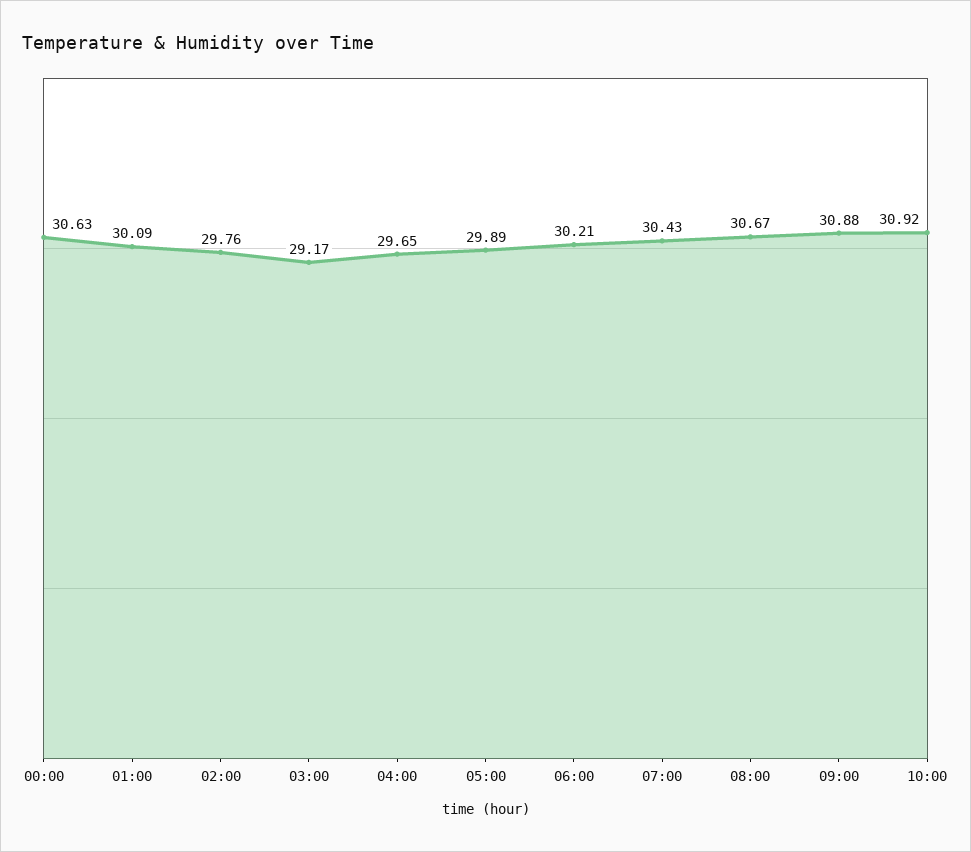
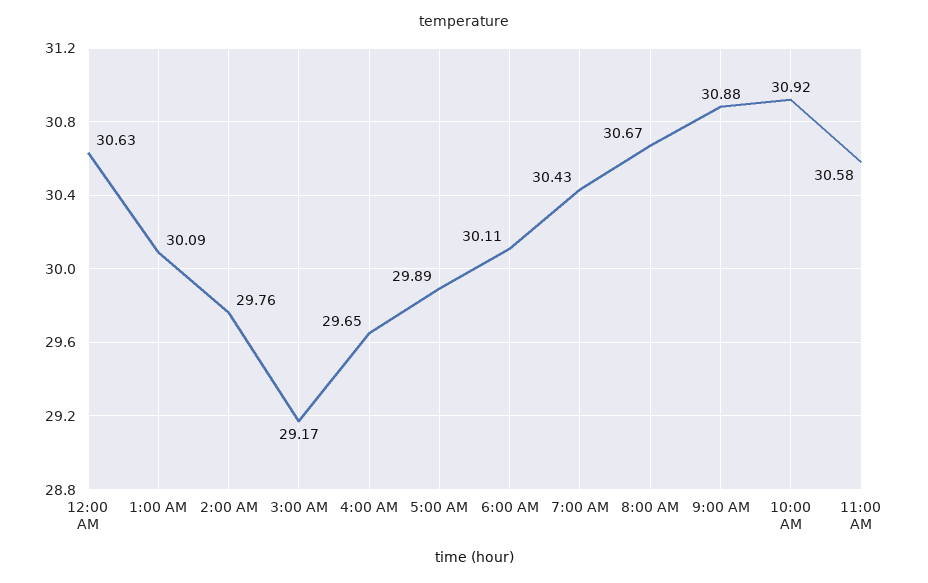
06:00: 30.21 -> 30.11
11:00 AM: none -> 30.58

